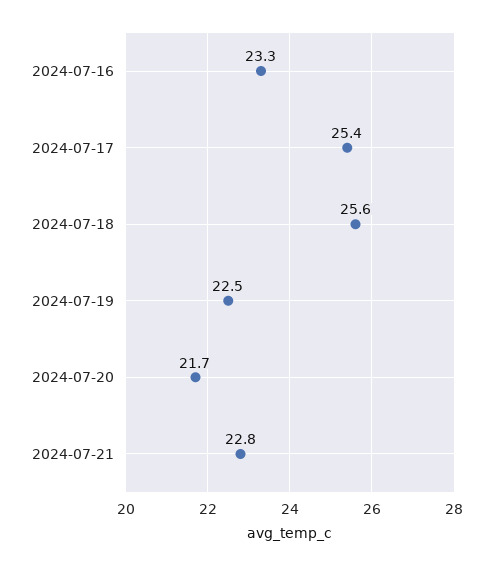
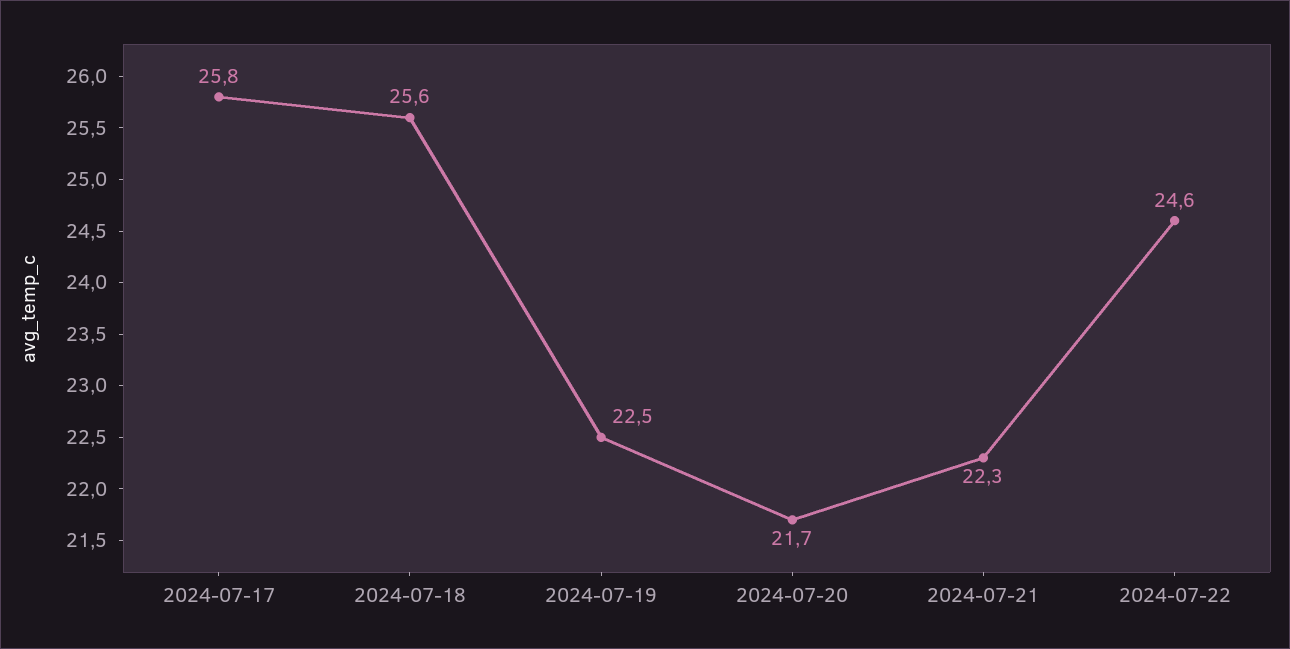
2024-07-16: 23.3 -> none
2024-07-17: 25.4 -> 25.8
2024-07-21: 22.8 -> 22.3
2024-07-22: none -> 24.6

